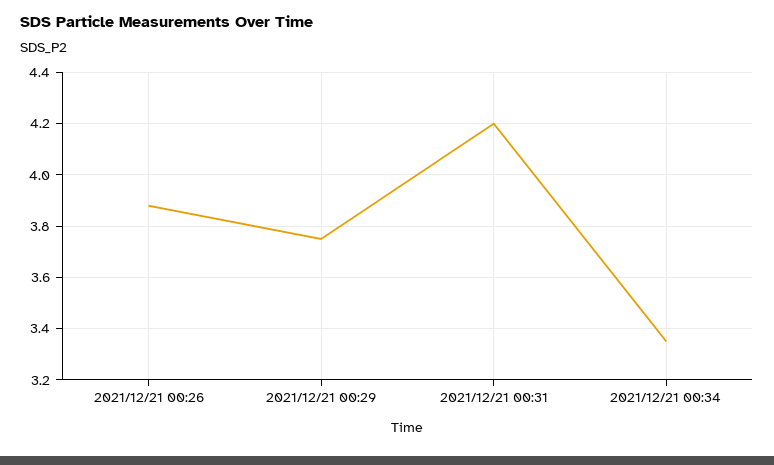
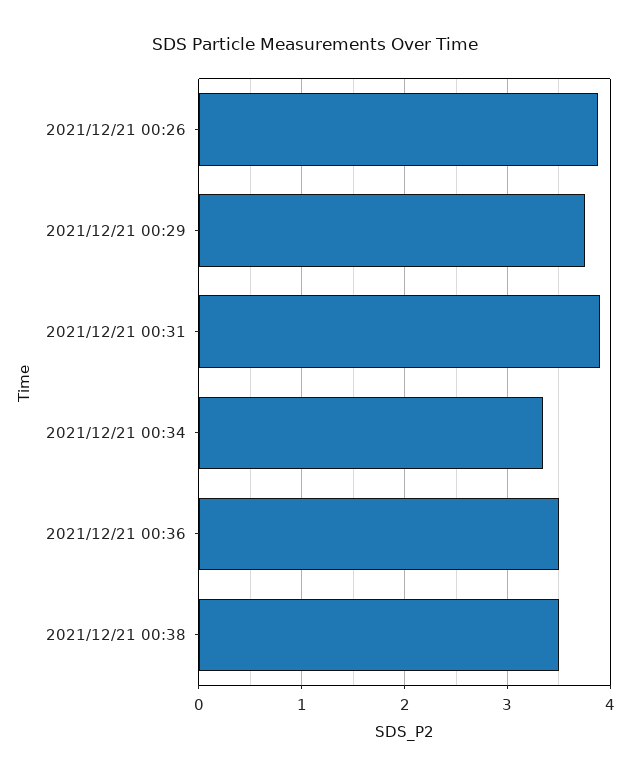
2021/12/21 00:31: 4.2 -> 3.9
2021/12/21 00:36: none -> 3.5
2021/12/21 00:38: none -> 3.5

